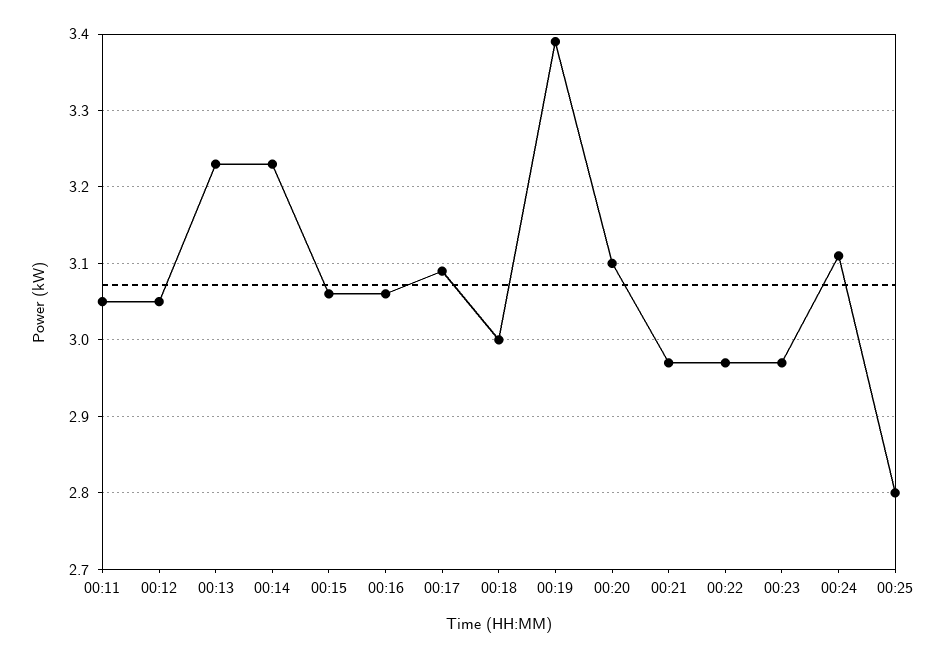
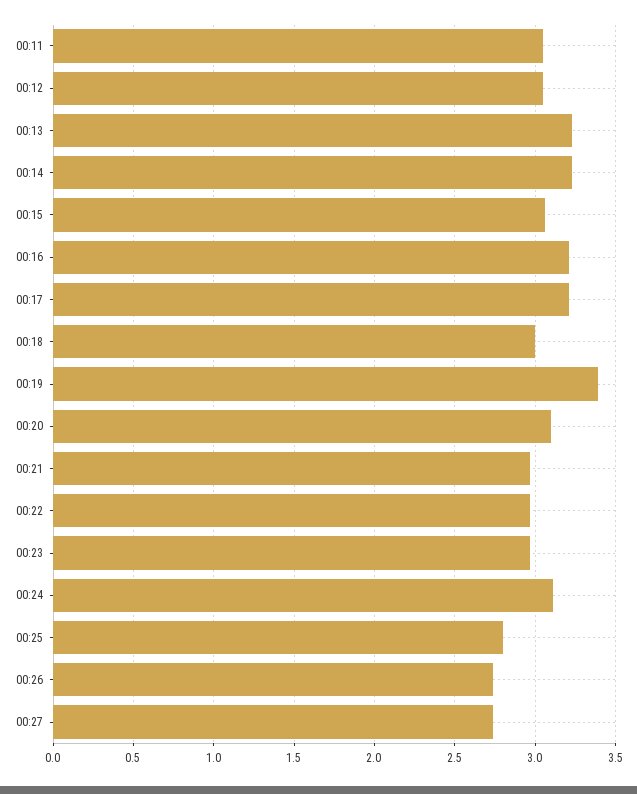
00:16: 3.06 -> 3.2
00:17: 3.09 -> 3.2
00:26: none -> 2.75
00:27: none -> 2.75

